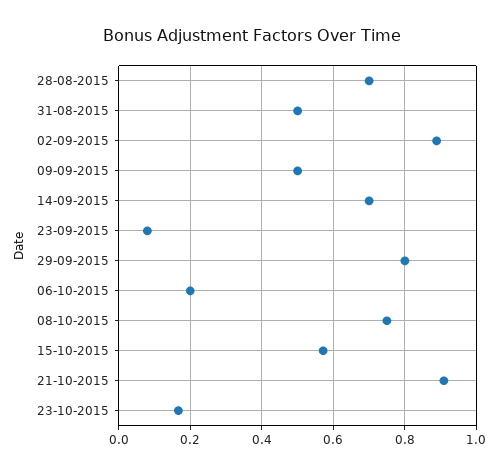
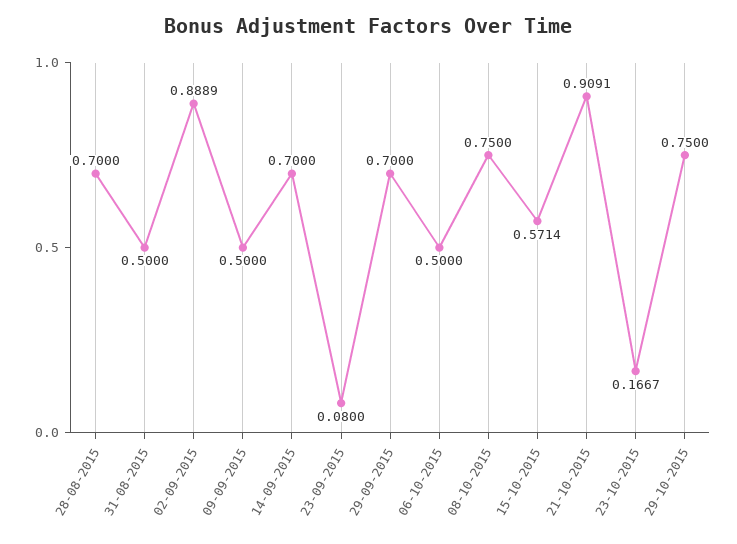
29-09-2015: 0.8 -> 0.7
06-10-2015: 0.2 -> 0.5
29-10-2015: none -> 0.75

